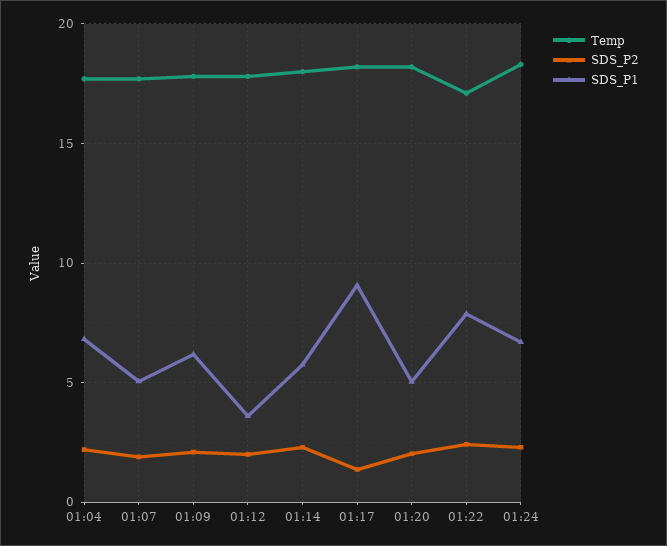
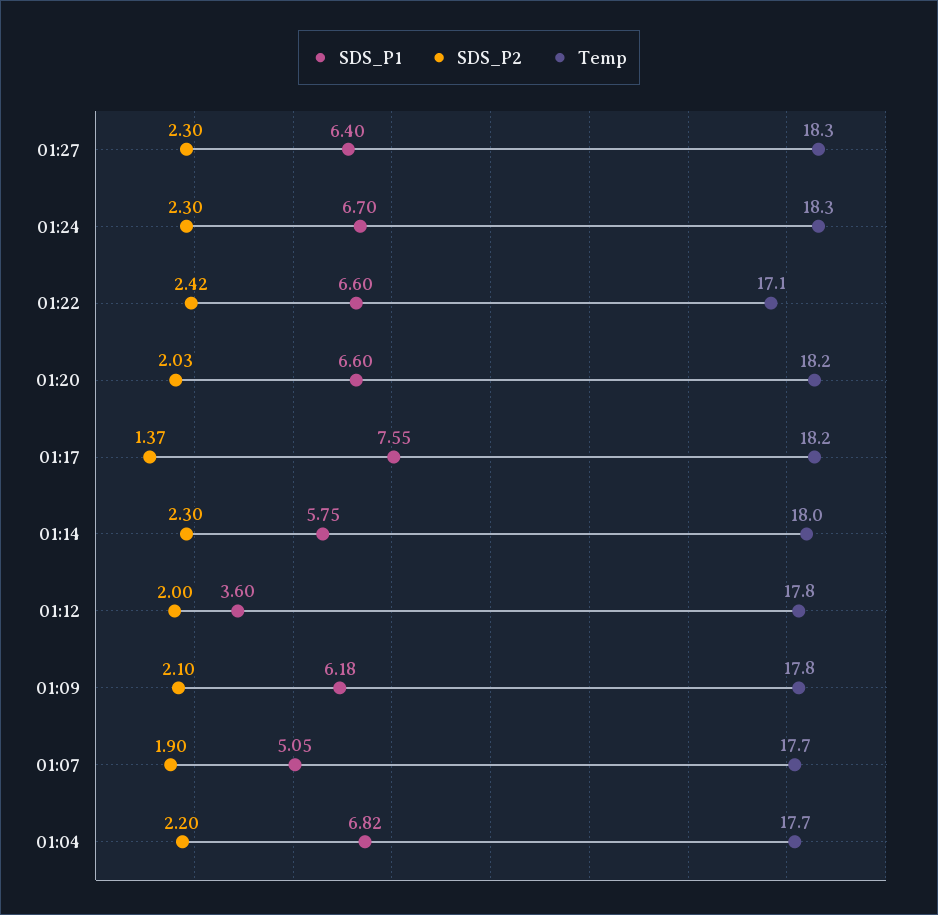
SDS_P1, 01:17: 9 -> 7.55
SDS_P1, 01:20: 5 -> 6.6
SDS_P1, 01:22: 8 -> 6.6
SDS_P1, 01:27: none -> 6.4
SDS_P2, 01:27: none -> 2.3
Temp, 01:27: none -> 18.3

